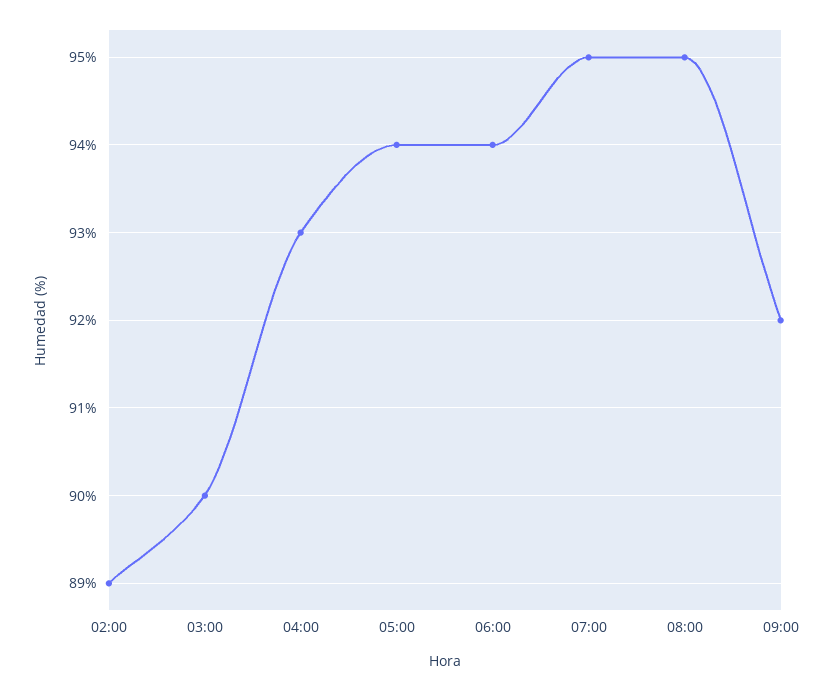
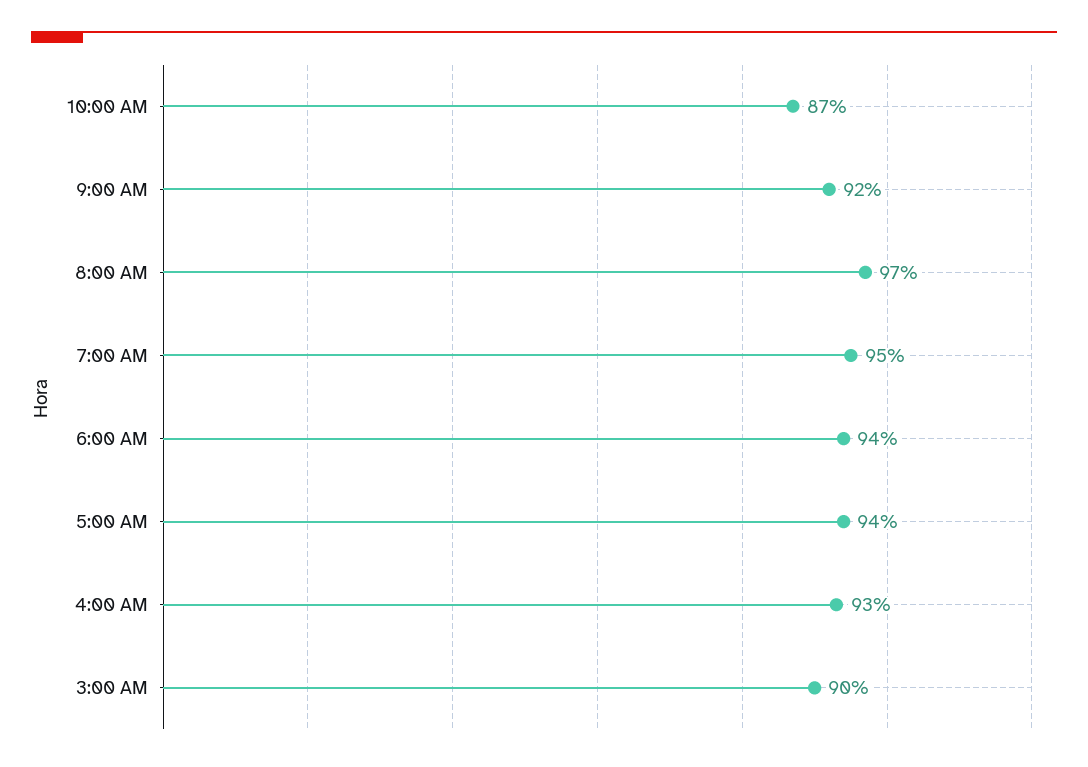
02:00: 89 -> none
08:00: 95 -> 97
10:00 AM: none -> 87

